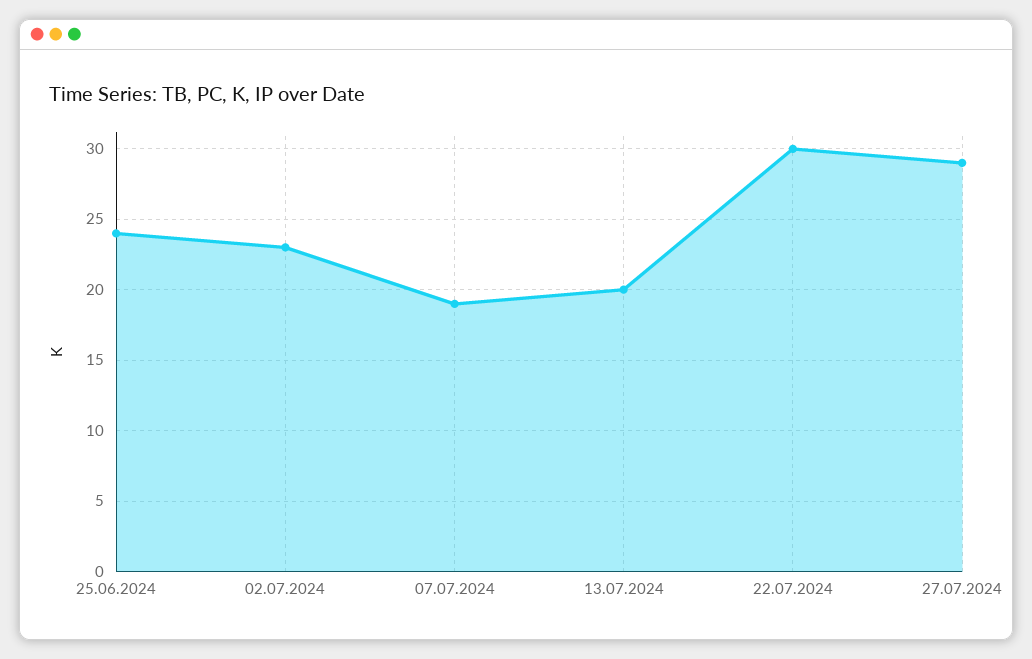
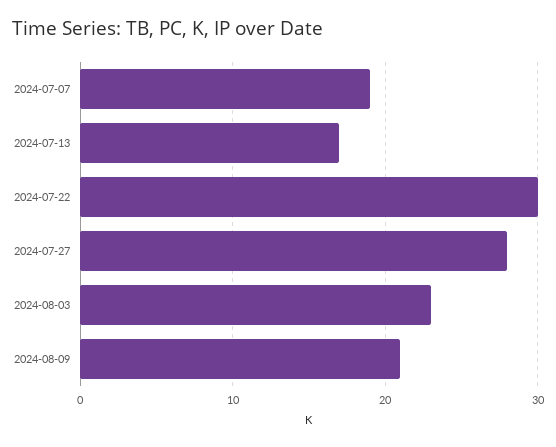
25.06.2024: 24 -> none
02.07.2024: 23 -> none
13.07.2024: 20 -> 17
27.07.2024: 29 -> 28
2024-08-03: none -> 23
2024-08-09: none -> 21

